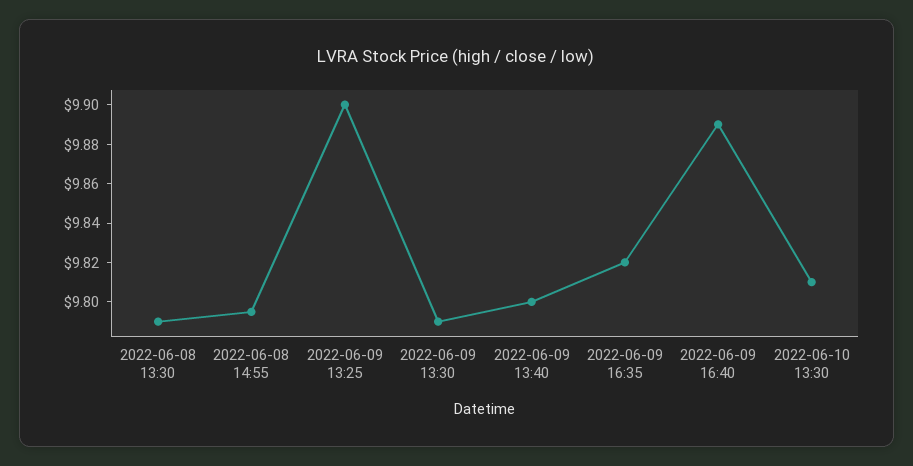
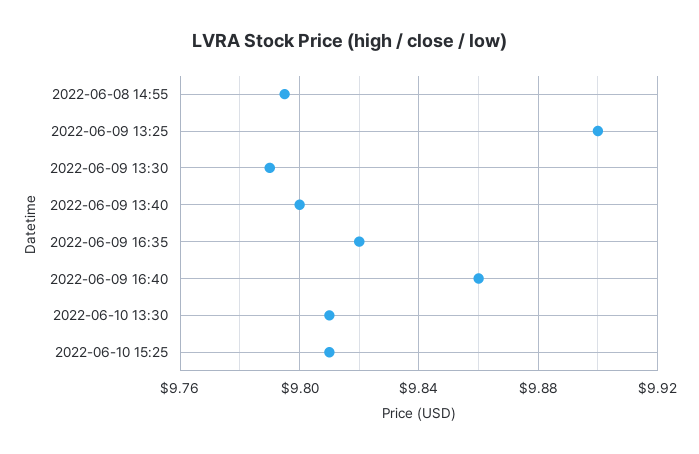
2022-06-08 13:30: 9.79 -> none
2022-06-09 16:40: 9.89 -> 9.86
2022-06-10 15:25: none -> 9.81

